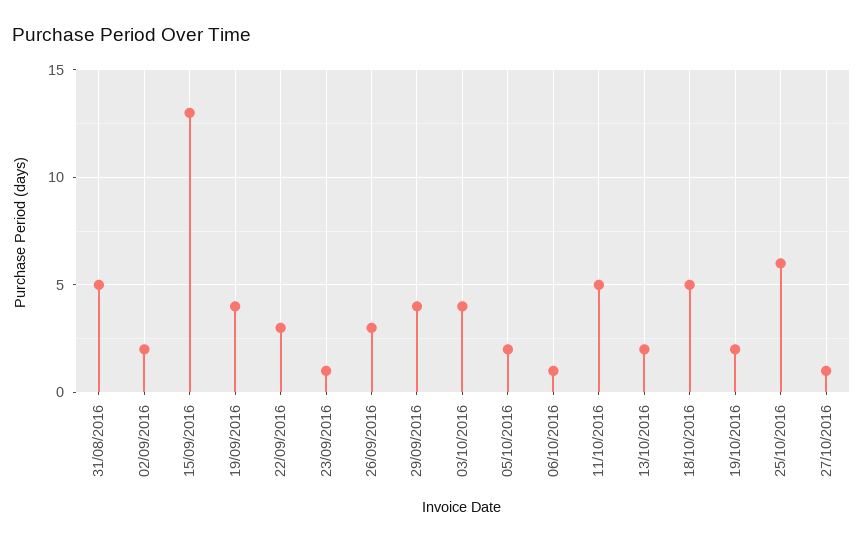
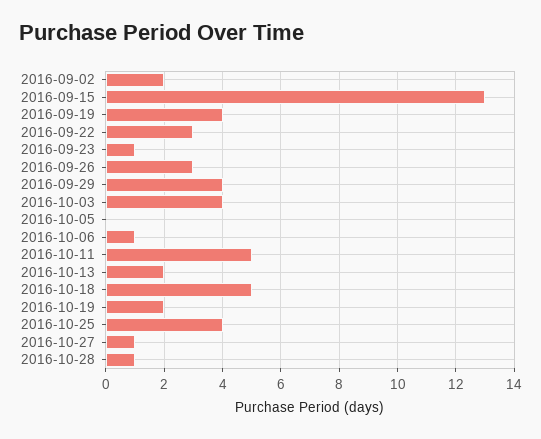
31/08/2016: 5 -> none
05/10/2016: 2 -> 0
25/10/2016: 6 -> 4
2016-10-28: none -> 1

